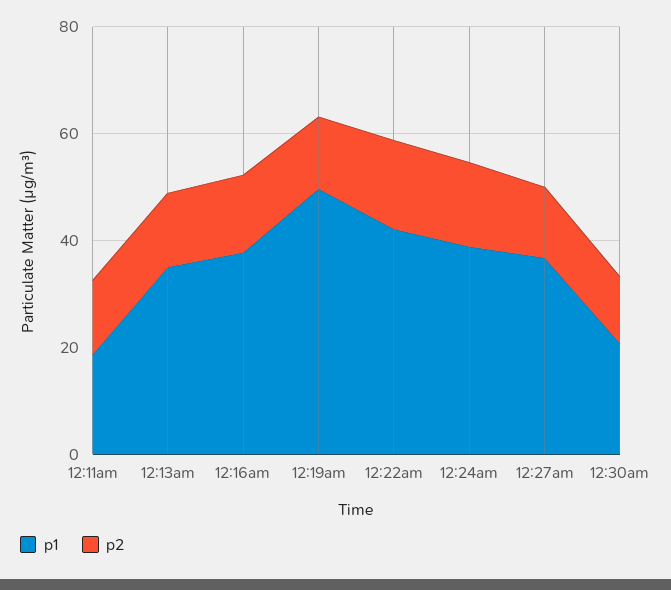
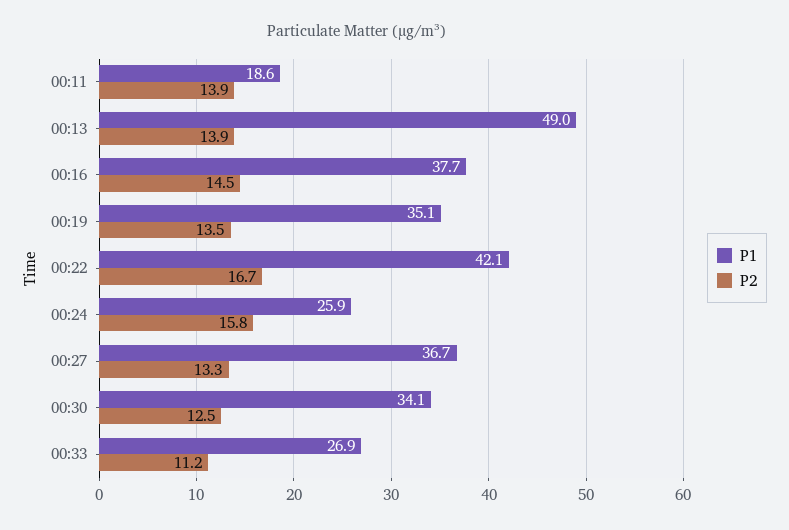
p1, 12:13am: 35 -> 49
p1, 12:19am: 50 -> 35.1
p1, 12:24am: 40 -> 25.9
p1, 12:30am: 20 -> 34.1
p1, 00:33: none -> 26.9
p2, 00:33: none -> 11.2

